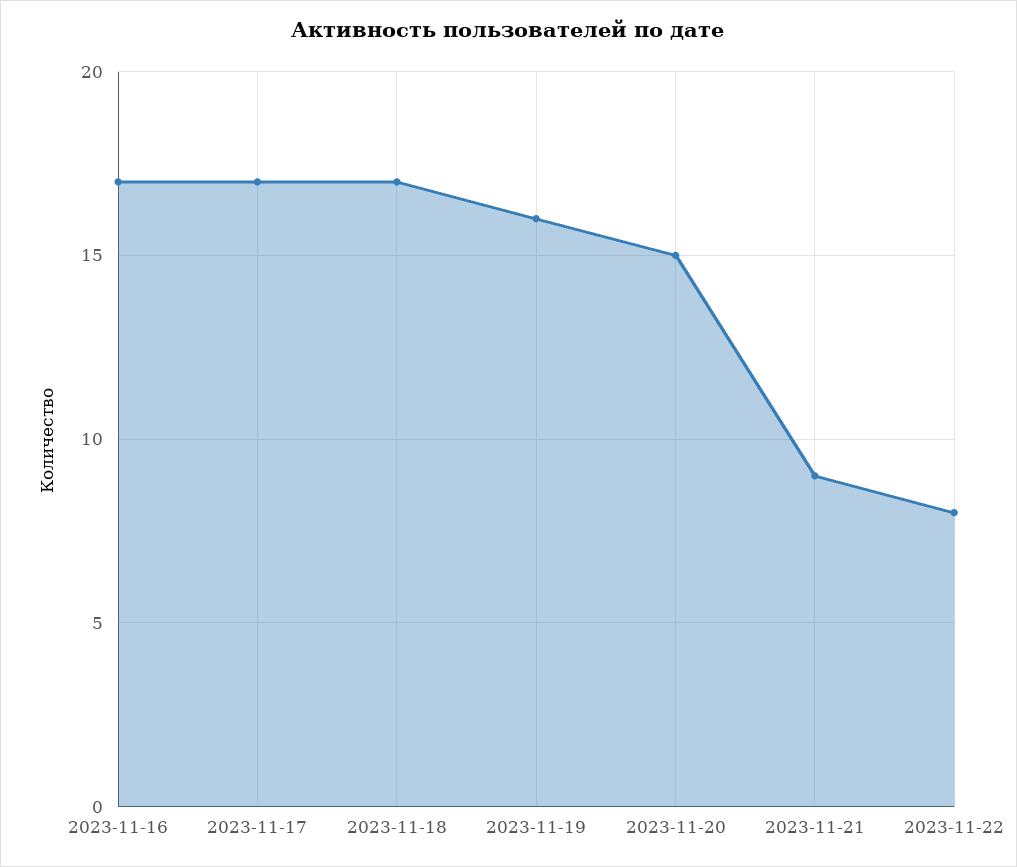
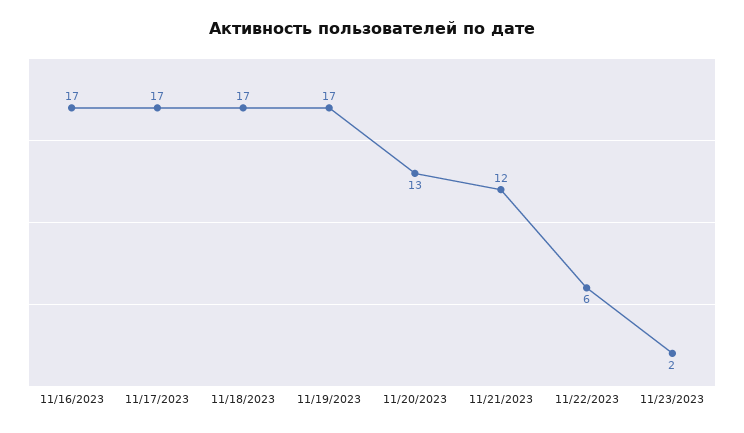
2023-11-19: 16 -> 17
2023-11-20: 15 -> 13
2023-11-21: 9 -> 12
2023-11-22: 8 -> 6
11/23/2023: none -> 2

